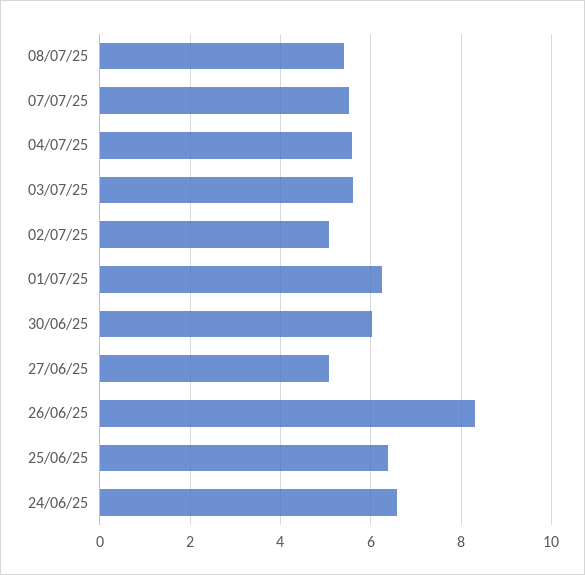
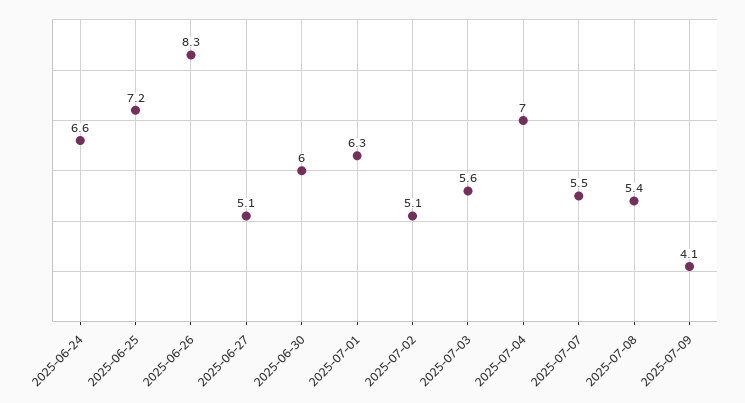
04/07/25: 5.6 -> 7
25/06/25: 6.4 -> 7.2
2025-07-09: none -> 4.1

